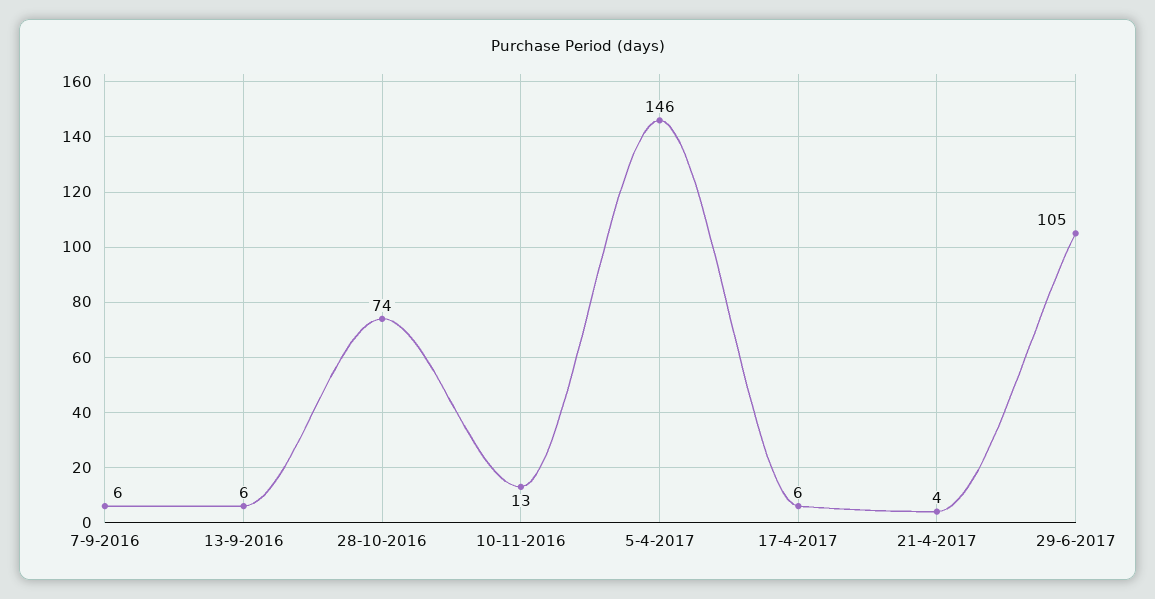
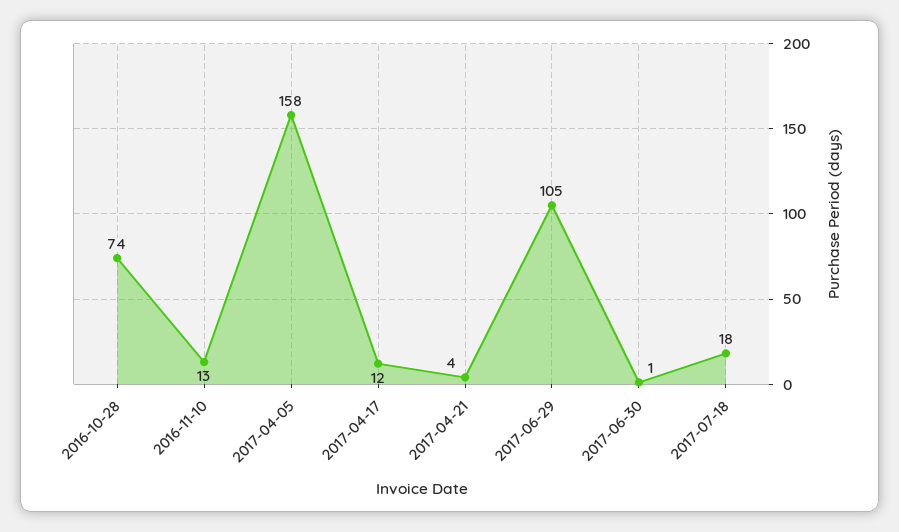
7-9-2016: 6 -> none
13-9-2016: 6 -> none
5-4-2017: 146 -> 158
17-4-2017: 6 -> 12
2017-06-30: none -> 1
2017-07-18: none -> 18

